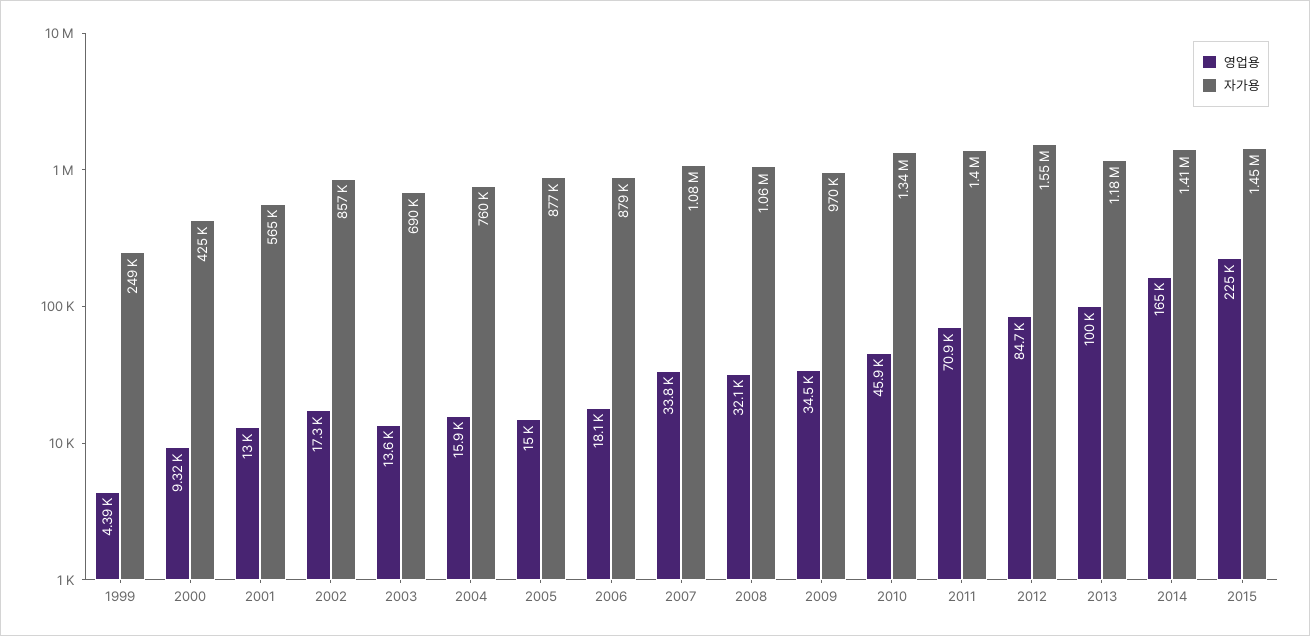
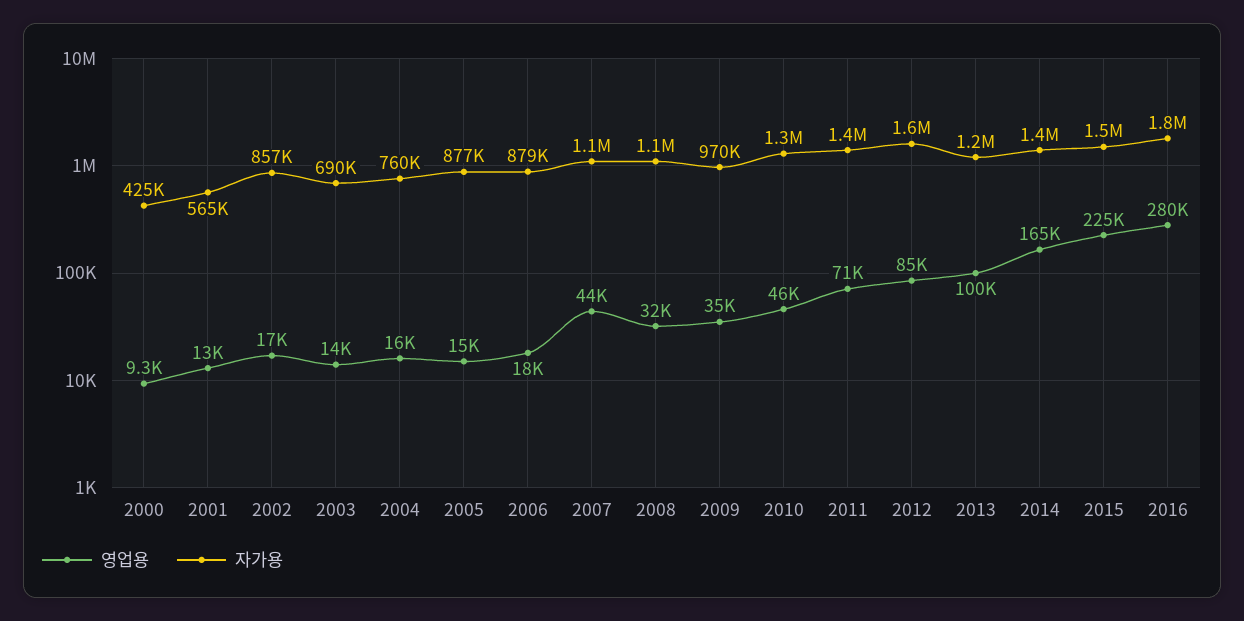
영업용, 1999: 4390 -> none
자가용, 1999: 249000 -> none
영업용, 2007: 33800 -> 44000
영업용, 2016: none -> 280000
자가용, 2016: none -> 1800000

